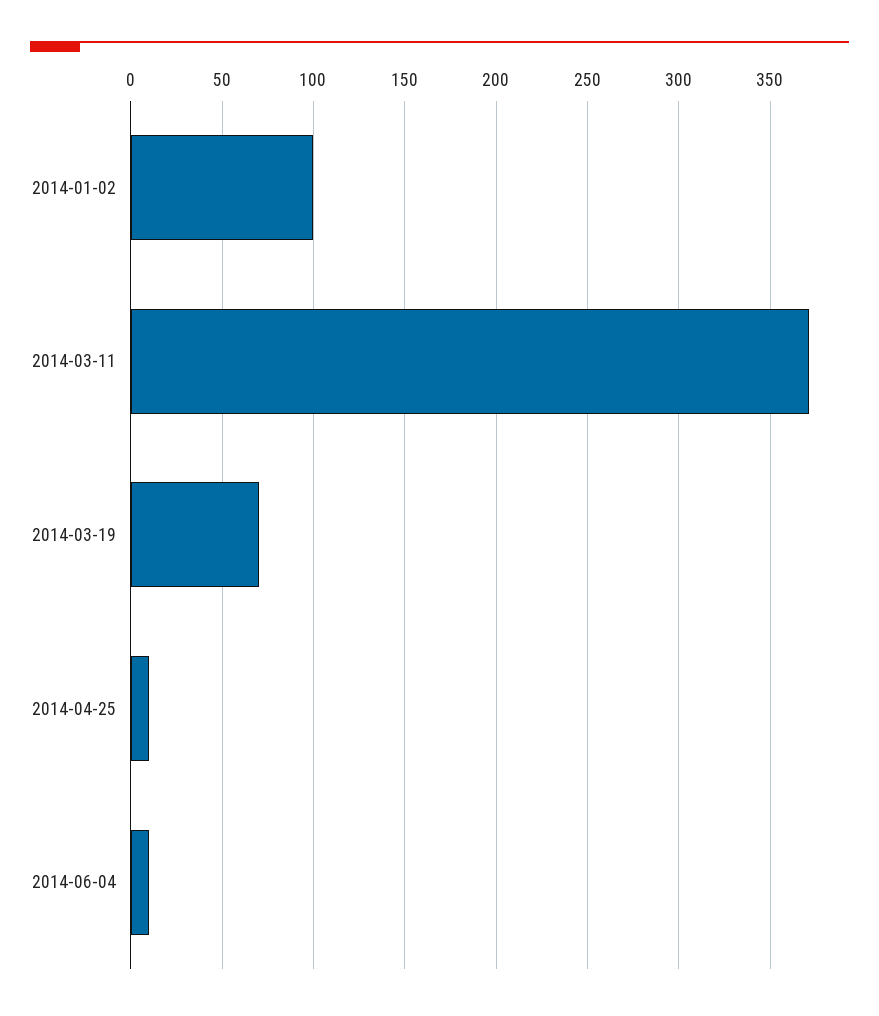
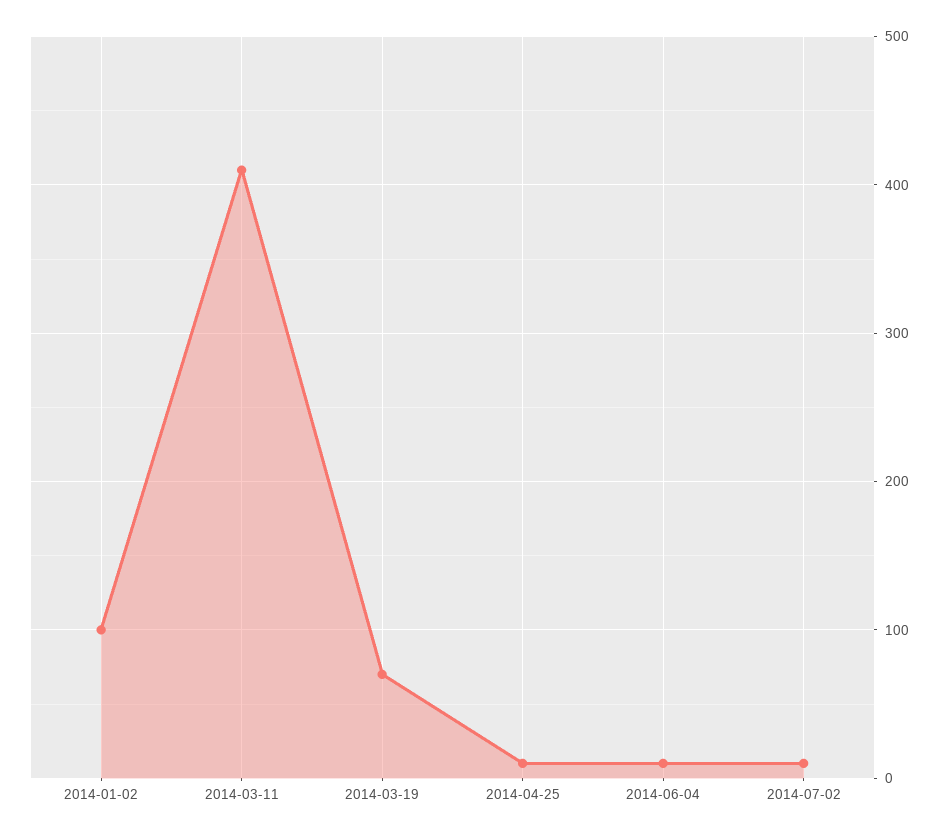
2014-03-11: 370 -> 410
2014-07-02: none -> 10

